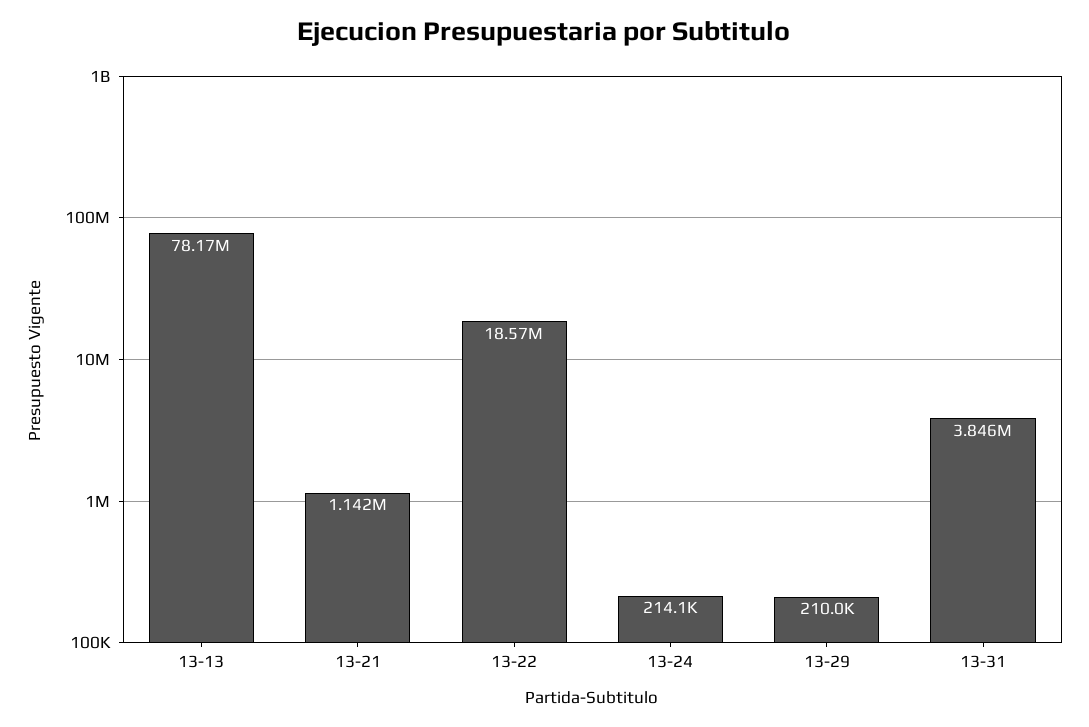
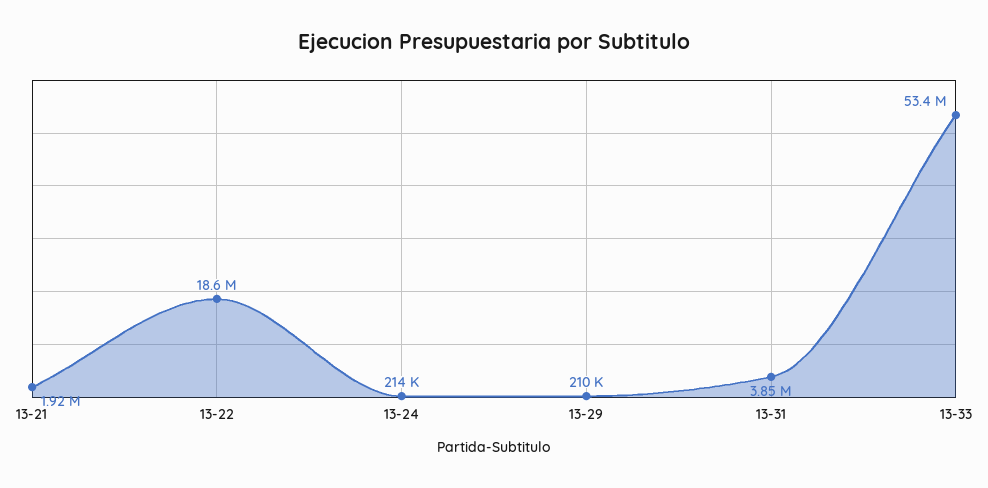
13-13: 78170000 -> none
13-21: 1142000 -> 1920000
13-33: none -> 53400000

